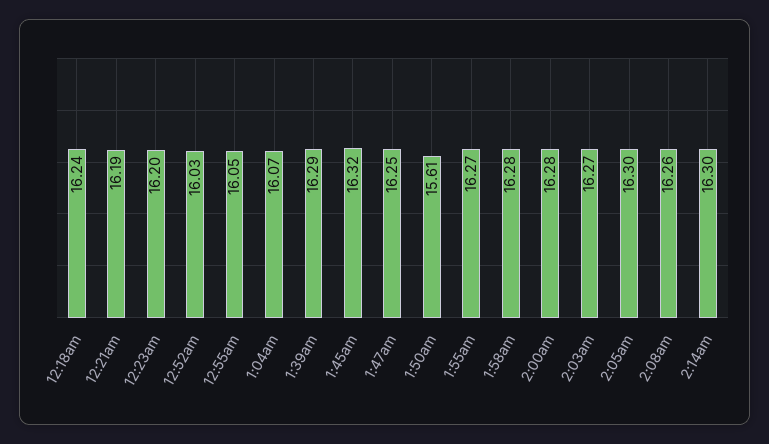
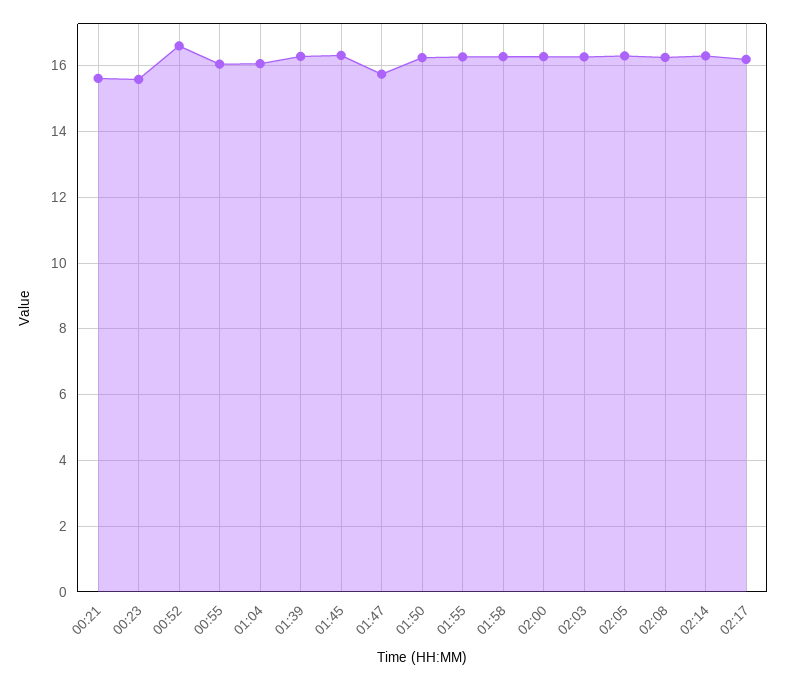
12:18am: 16.24 -> none
12:21am: 16.19 -> 15.6
12:23am: 16.2 -> 15.6
12:52am: 16.03 -> 16.6
1:47am: 16.25 -> 15.8
1:50am: 15.61 -> 16.2
02:17: none -> 16.2

